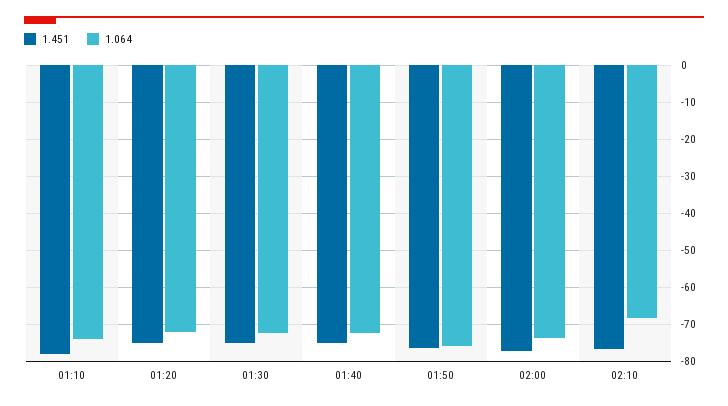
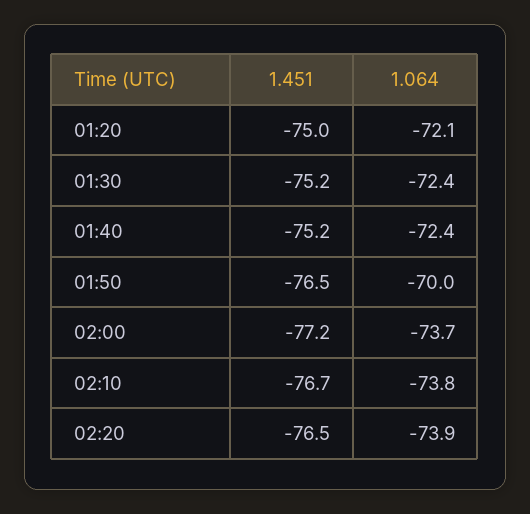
1.451, 01:10: -78 -> none
1.064, 01:10: -74 -> none
1.064, 01:50: -76 -> -70
1.064, 02:10: -68 -> -73.8
1.451, 02:20: none -> -76.5
1.064, 02:20: none -> -73.9

